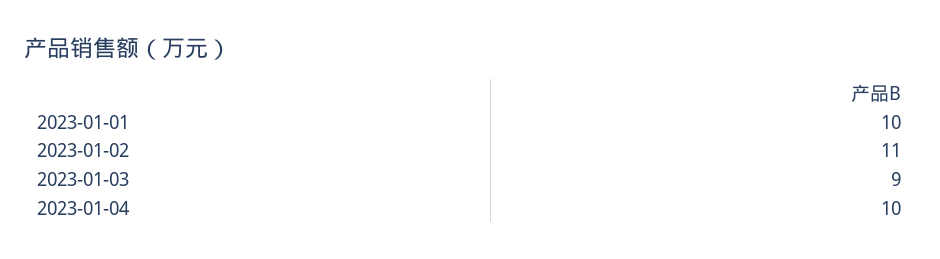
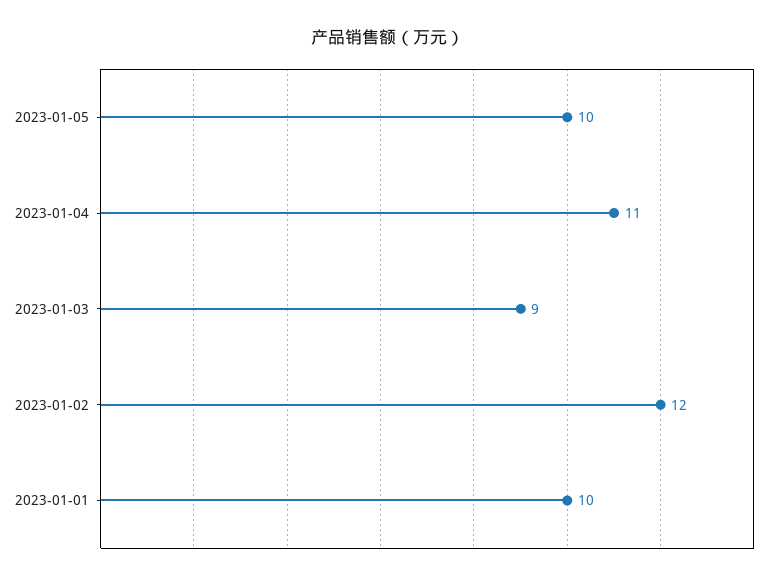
2023-01-02: 11 -> 12
2023-01-04: 10 -> 11
2023-01-05: none -> 10

